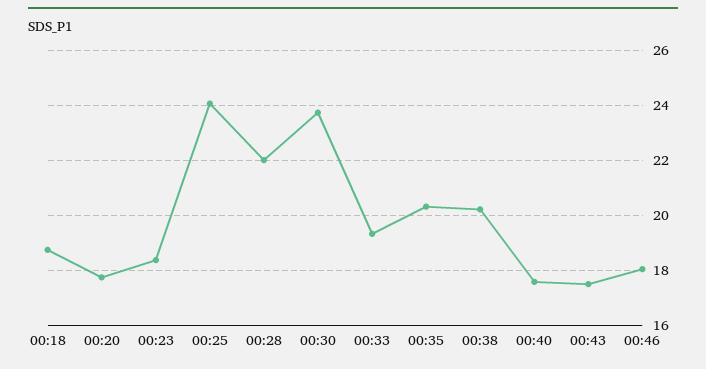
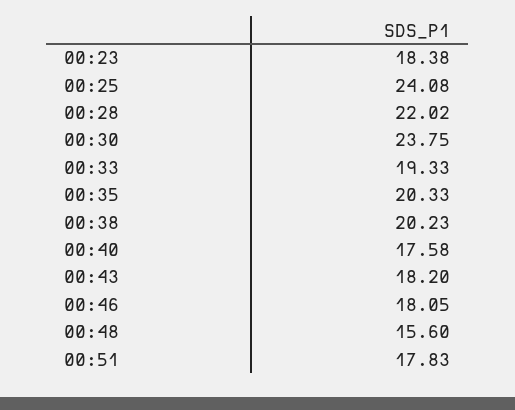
00:18: 18.75 -> none
00:20: 17.75 -> none
00:43: 17.5 -> 18.2
00:48: none -> 15.6
00:51: none -> 17.83

